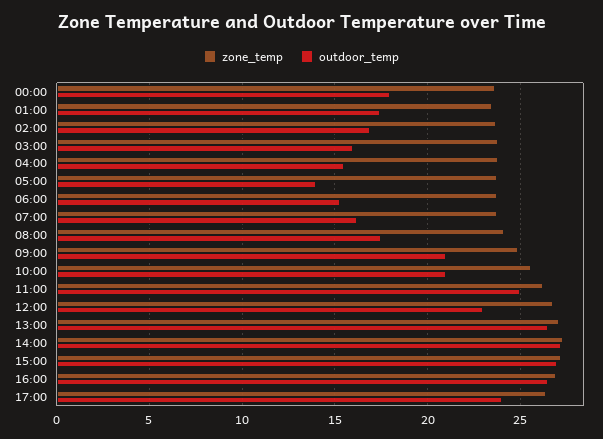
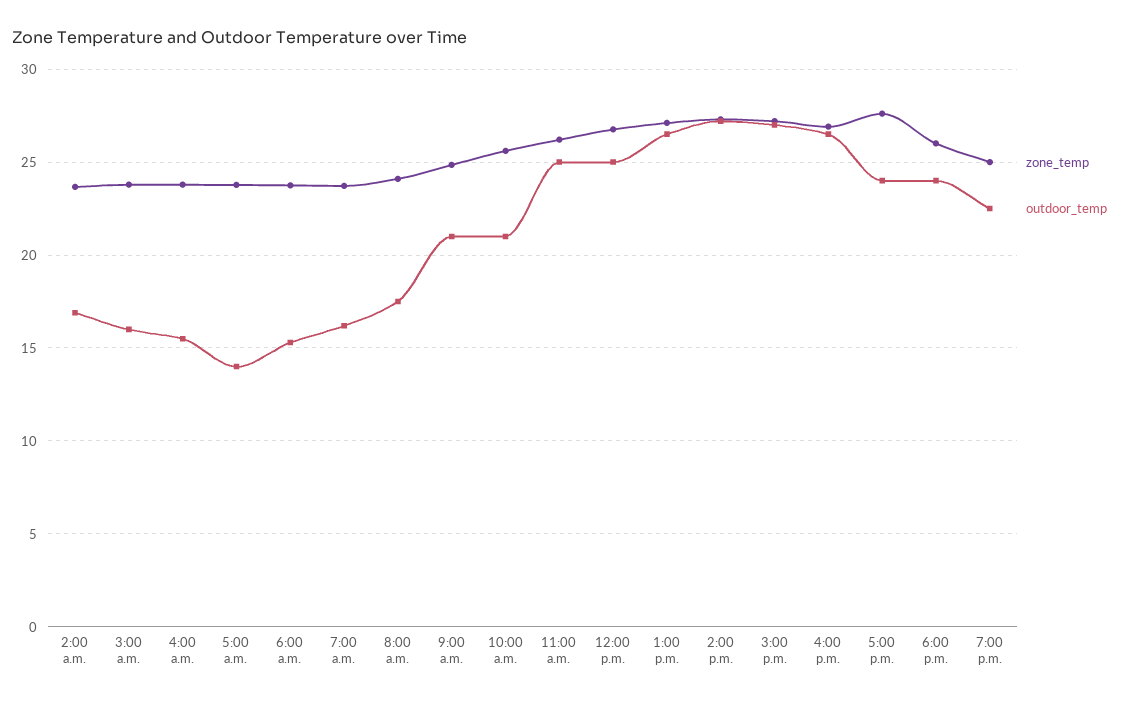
zone_temp, 00:00: 23.5 -> none
outdoor_temp, 00:00: 18 -> none
zone_temp, 01:00: 23.5 -> none
outdoor_temp, 01:00: 17.5 -> none
outdoor_temp, 12:00: 23 -> 25
zone_temp, 17:00: 26.5 -> 27.5
zone_temp, 6:00 p.m.: none -> 26
outdoor_temp, 6:00 p.m.: none -> 24
zone_temp, 7:00 p.m.: none -> 25
outdoor_temp, 7:00 p.m.: none -> 22.5

